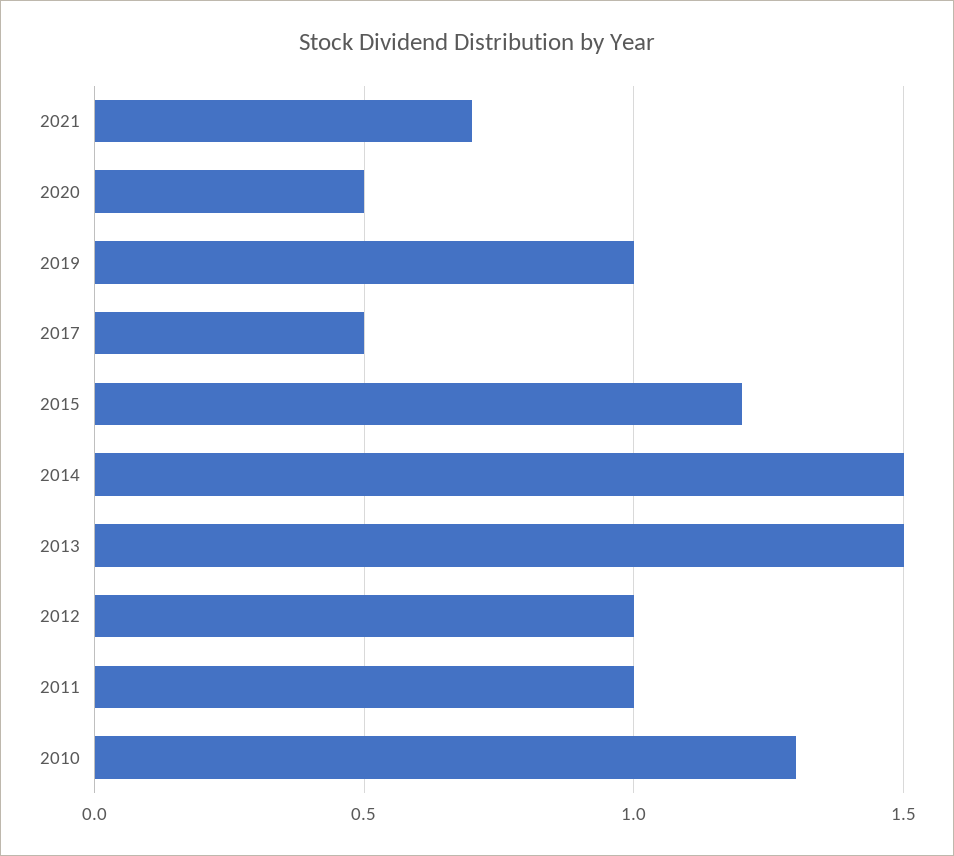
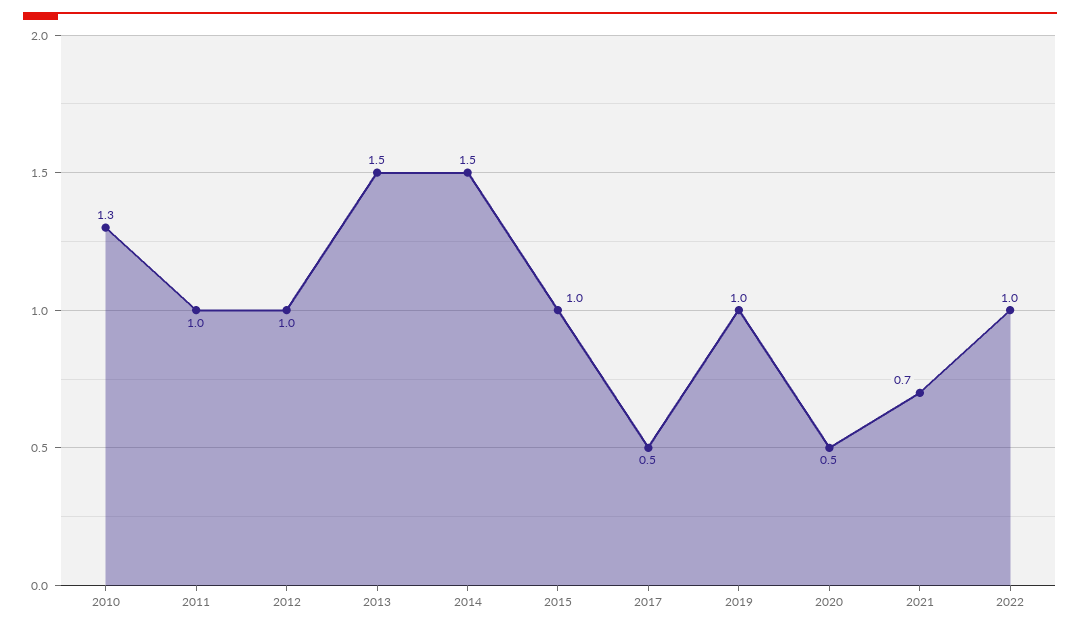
2015: 1.2 -> 1
2022: none -> 1

